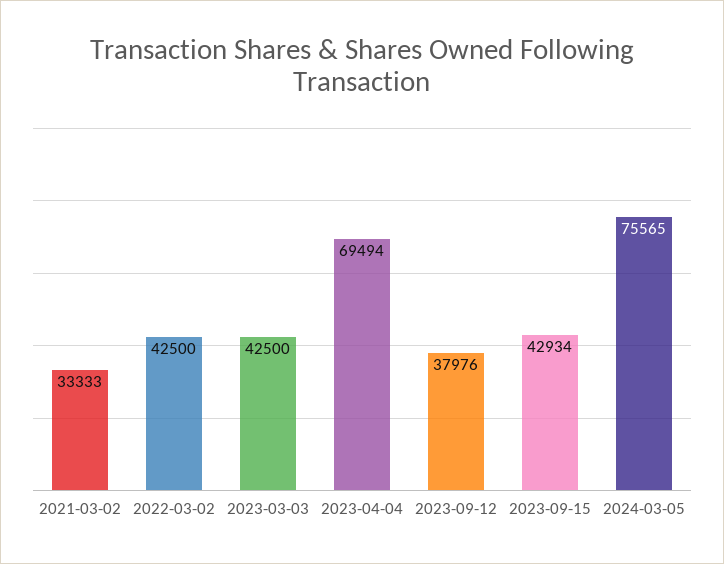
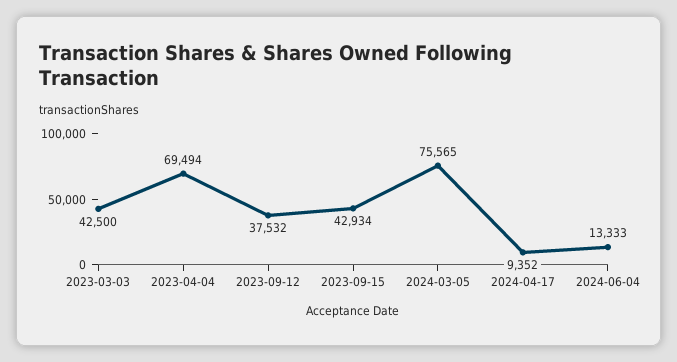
2021-03-02: 33333 -> none
2022-03-02: 42500 -> none
2023-09-12: 37976 -> 37532
2024-04-17: none -> 9352
2024-06-04: none -> 13333

